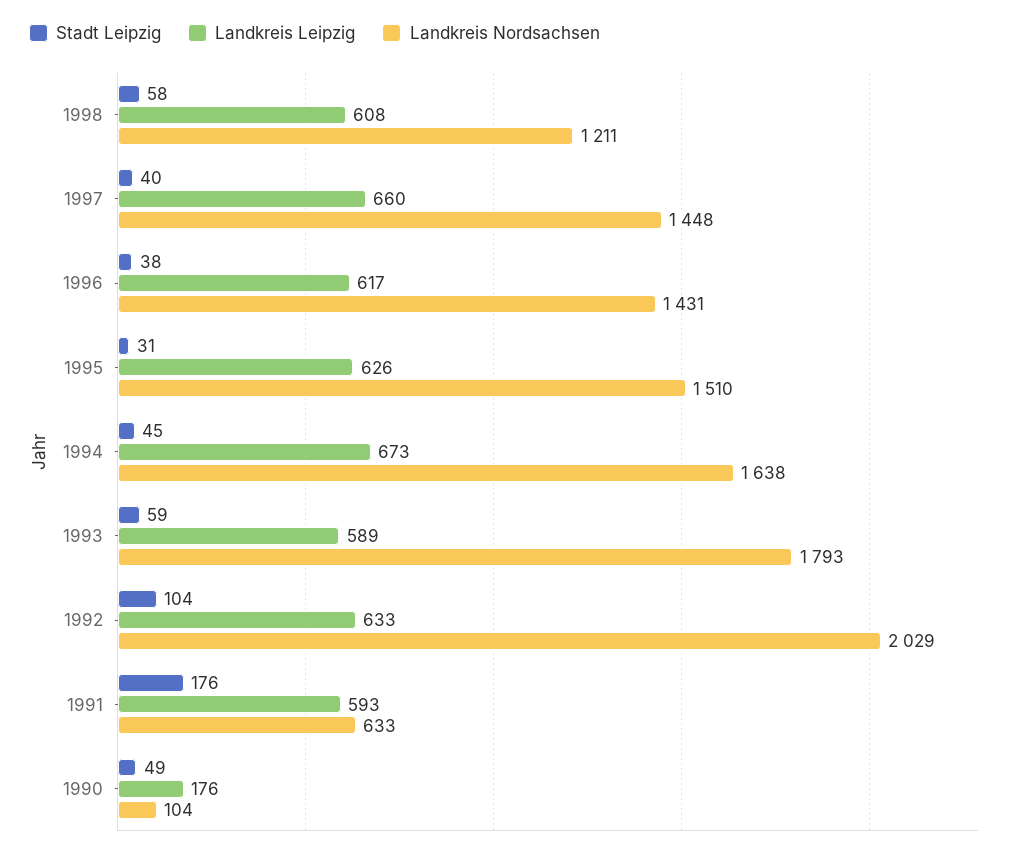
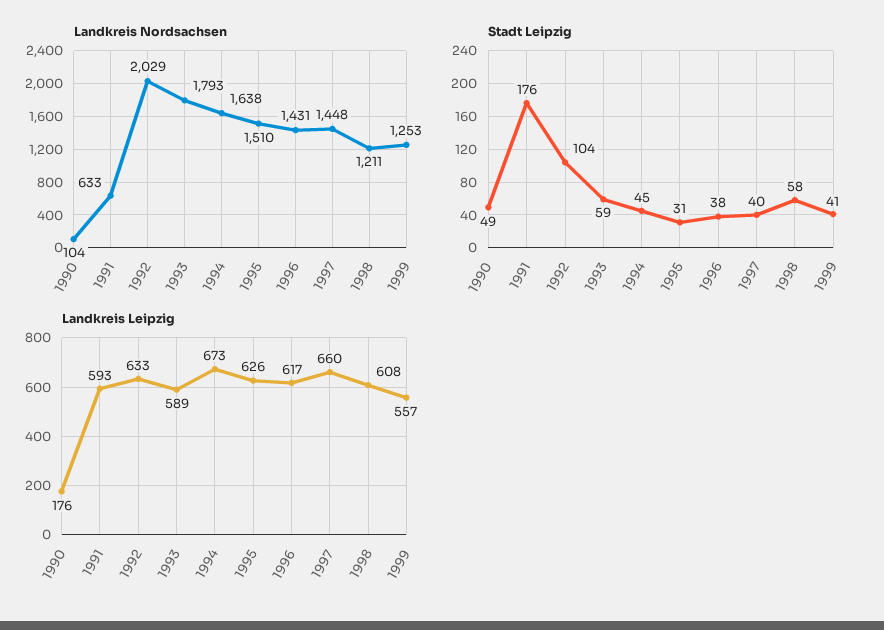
Landkreis Nordsachsen, 1999: none -> 1253
Stadt Leipzig, 1999: none -> 41
Landkreis Leipzig, 1999: none -> 557

